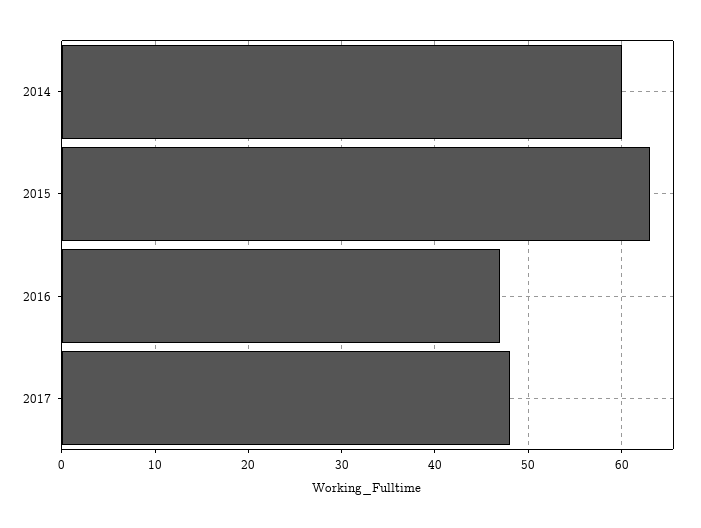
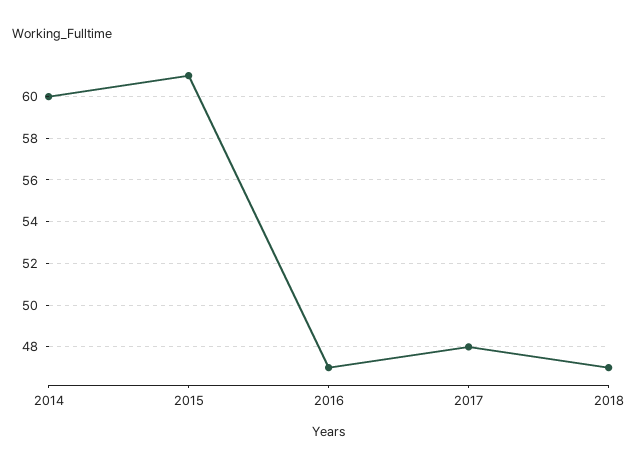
2015: 63 -> 61
2018: none -> 47

